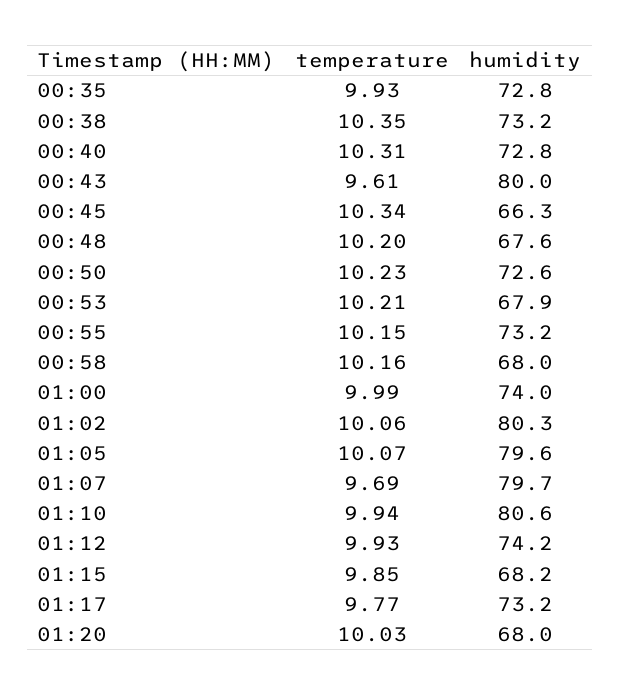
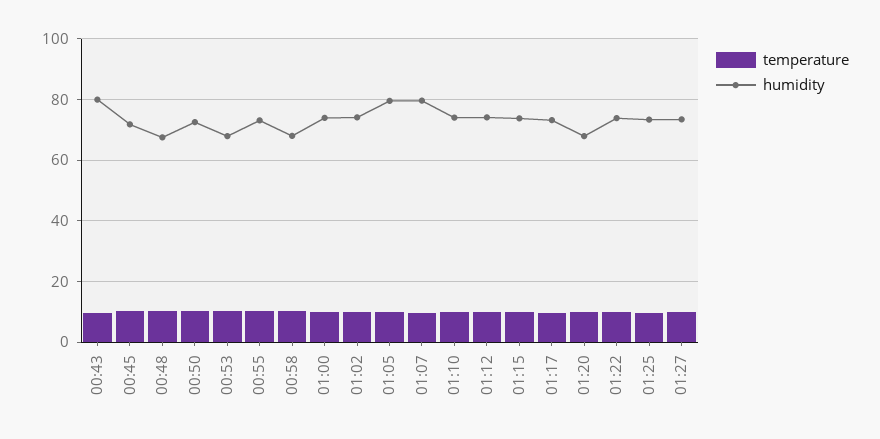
temperature, 00:35: 9.93 -> none
humidity, 00:35: 72.8 -> none
temperature, 00:38: 10.35 -> none
humidity, 00:38: 73.2 -> none
temperature, 00:40: 10.31 -> none
humidity, 00:40: 72.8 -> none
humidity, 00:45: 66.3 -> 72
humidity, 01:02: 80.3 -> 74
humidity, 01:10: 80.6 -> 74
humidity, 01:15: 68.2 -> 74
temperature, 01:22: none -> 10
humidity, 01:22: none -> 74
temperature, 01:25: none -> 10
humidity, 01:25: none -> 74
temperature, 01:27: none -> 10
humidity, 01:27: none -> 74

